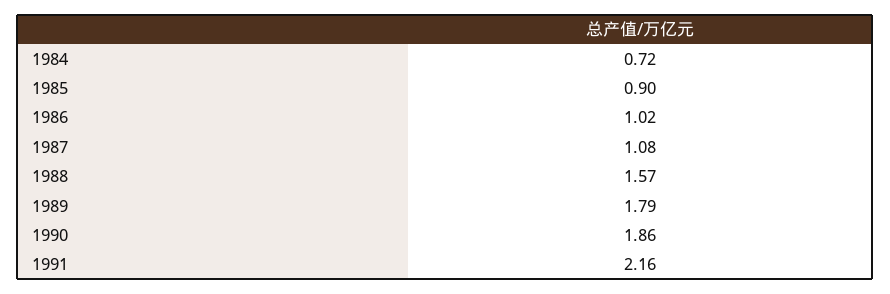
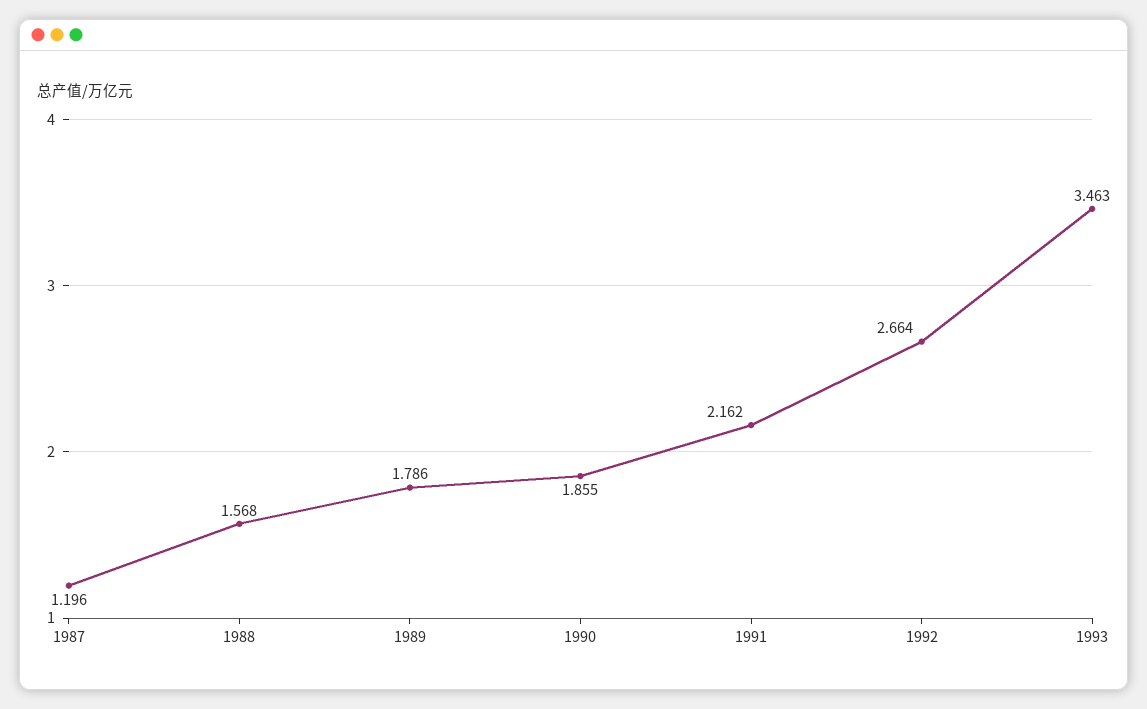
1984: 0.72 -> none
1985: 0.9 -> none
1986: 1.02 -> none
1987: 1.08 -> 1.196
1992: none -> 2.664
1993: none -> 3.463

